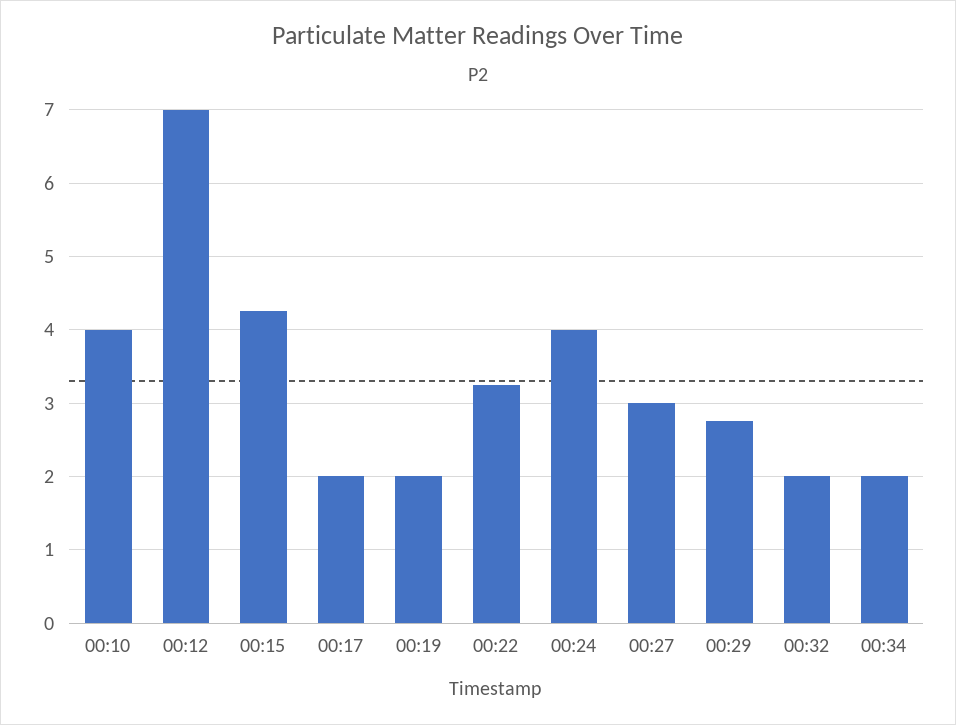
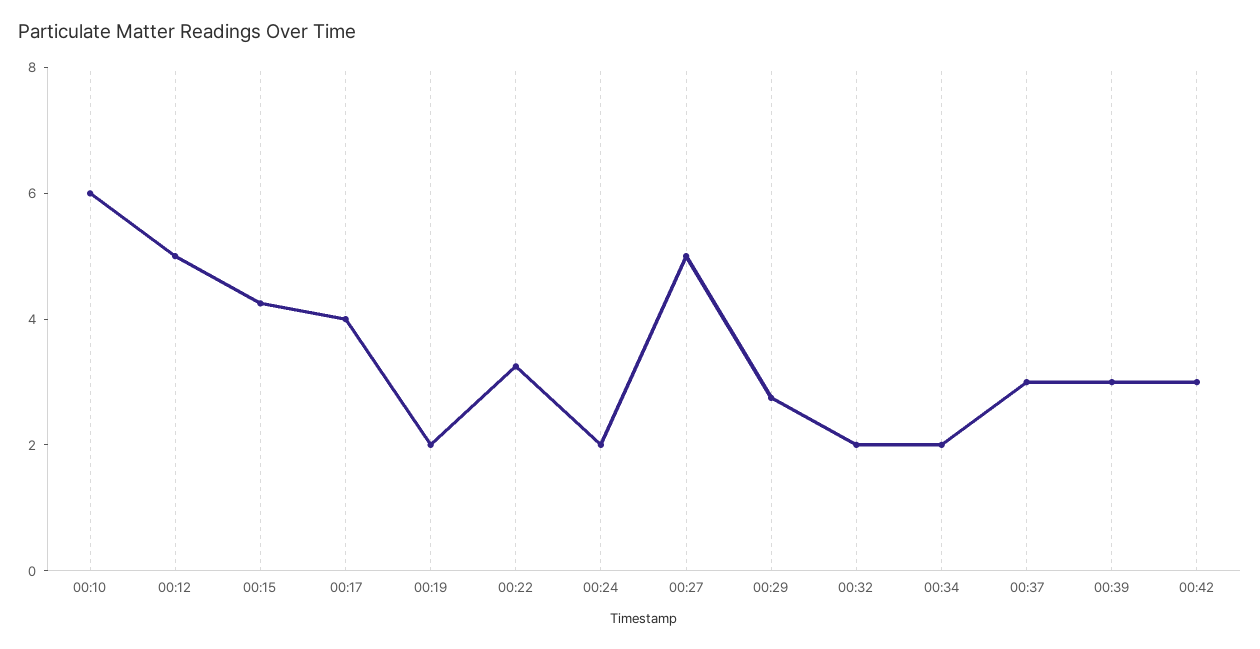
00:10: 4 -> 6
00:12: 7 -> 5
00:17: 2 -> 4
00:24: 4 -> 2
00:27: 3 -> 5
00:37: none -> 3
00:39: none -> 3
00:42: none -> 3

